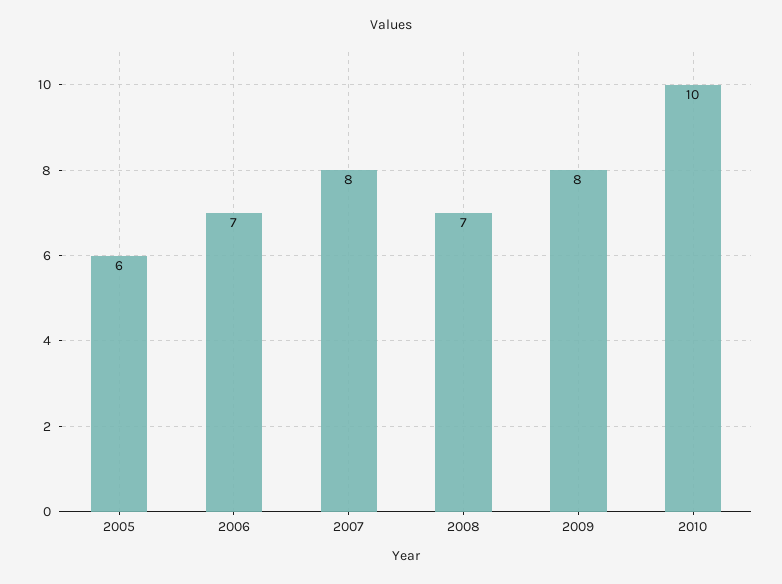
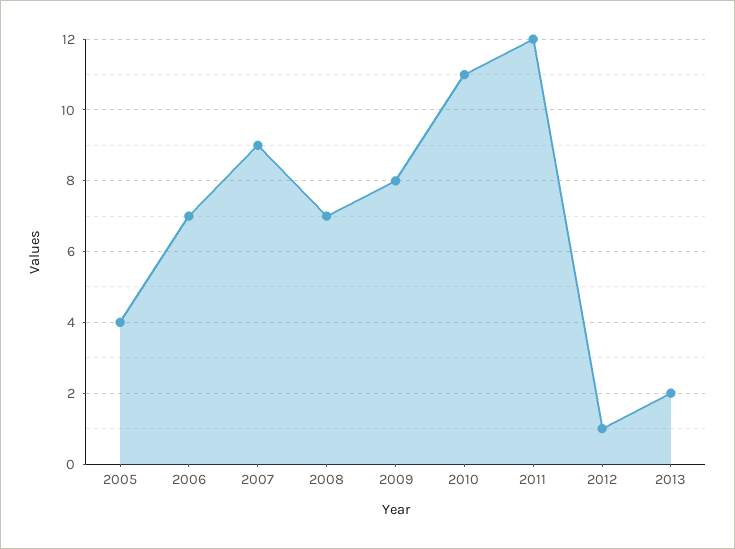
2005: 6 -> 4
2007: 8 -> 9
2010: 10 -> 11
2011: none -> 12
2012: none -> 1
2013: none -> 2

